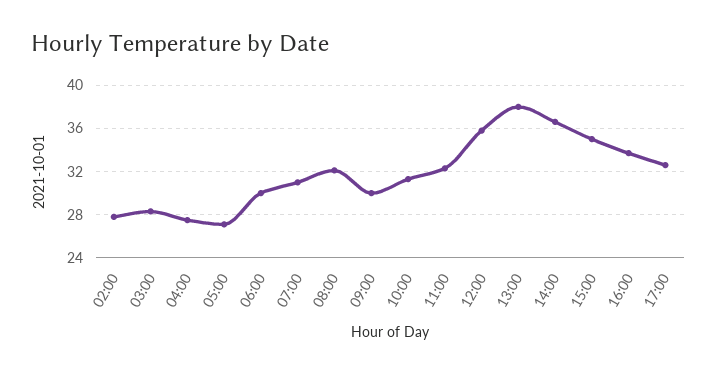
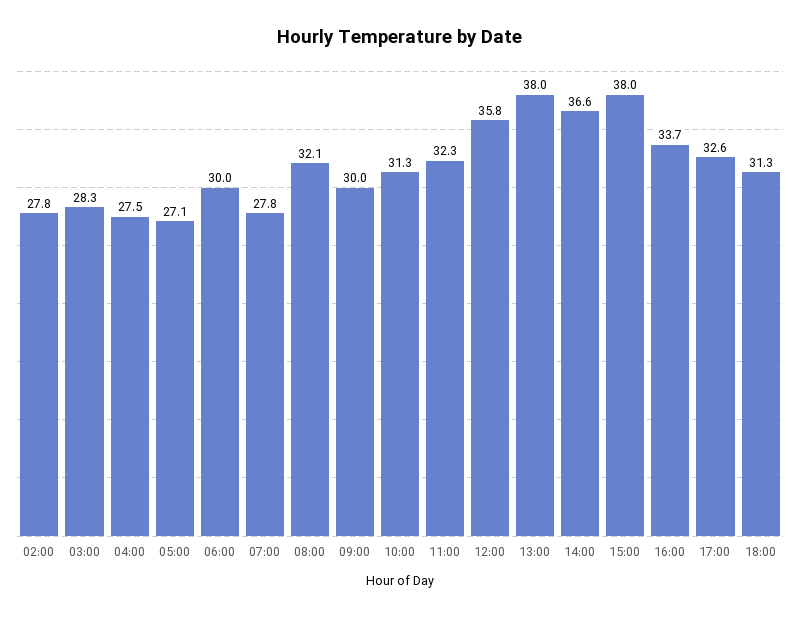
07:00: 31 -> 27.8
15:00: 35 -> 38
18:00: none -> 31.3

